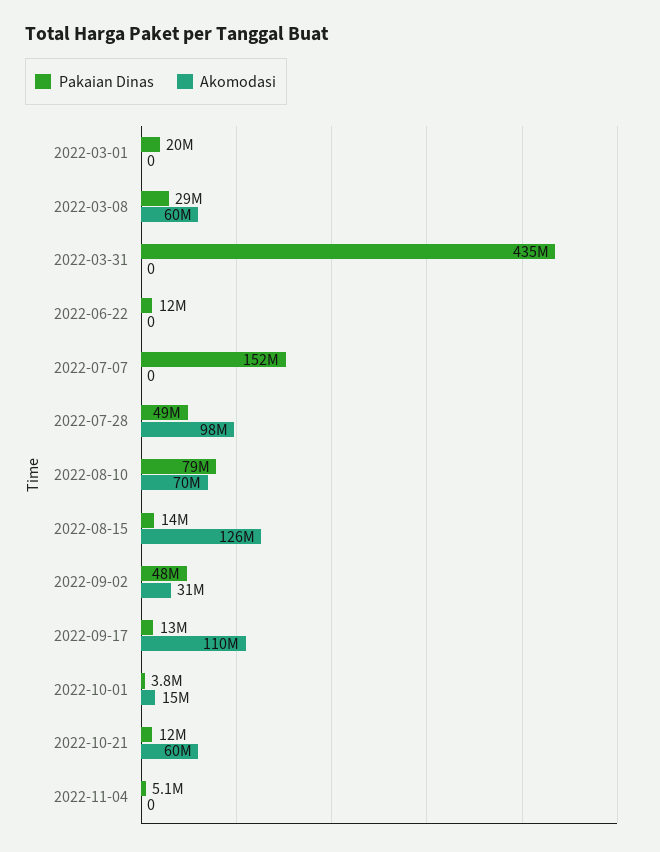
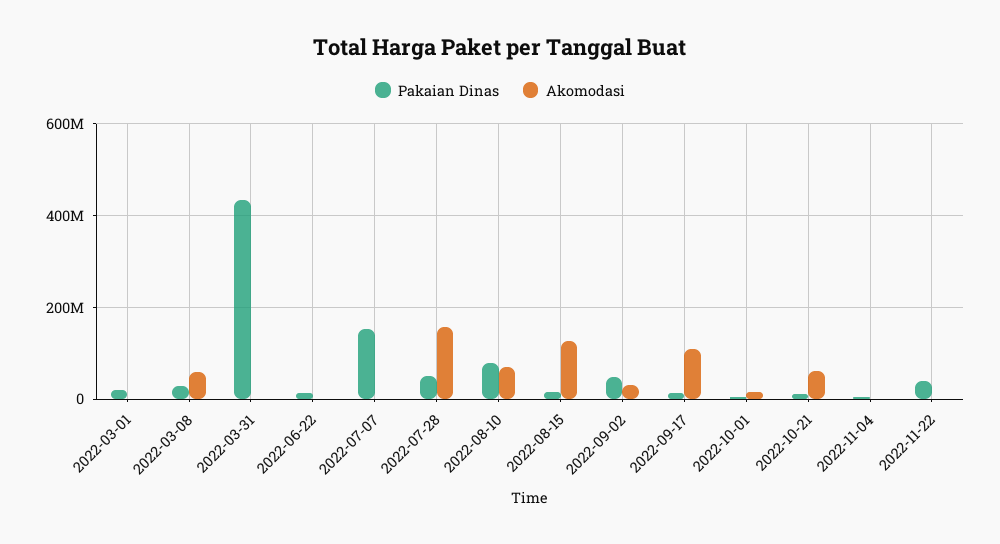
Akomodasi, 2022-07-28: 98000000 -> 160000000
Pakaian Dinas, 2022-11-22: none -> 40000000
Akomodasi, 2022-11-22: none -> 0

